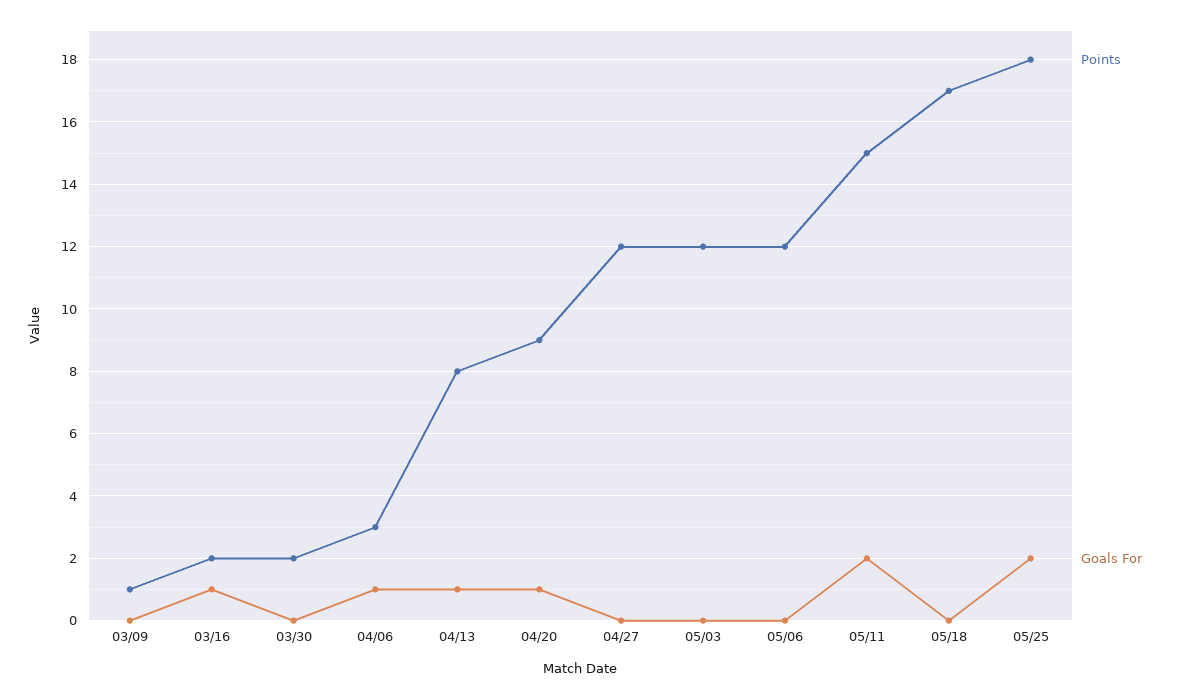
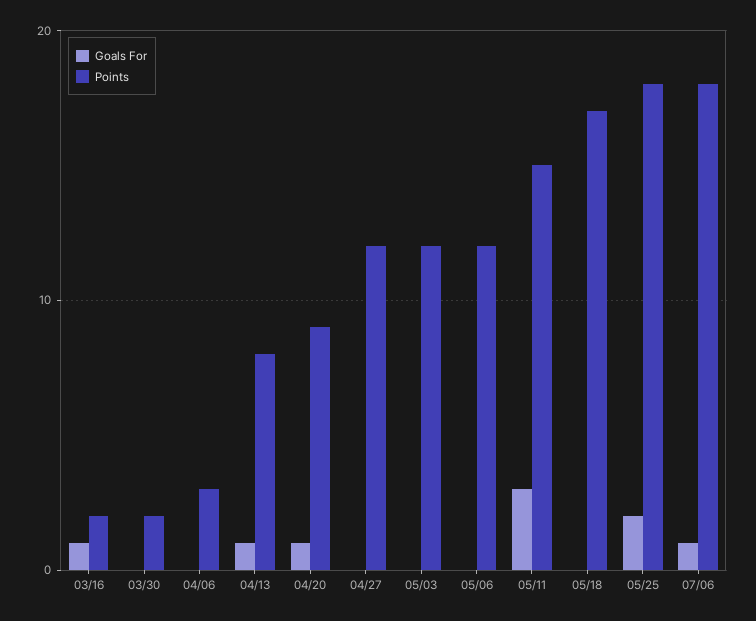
Points, 03/09: 1 -> none
Goals For, 03/09: 0 -> none
Goals For, 04/06: 1 -> 0
Goals For, 05/11: 2 -> 3
Goals For, 07/06: none -> 1
Points, 07/06: none -> 18

